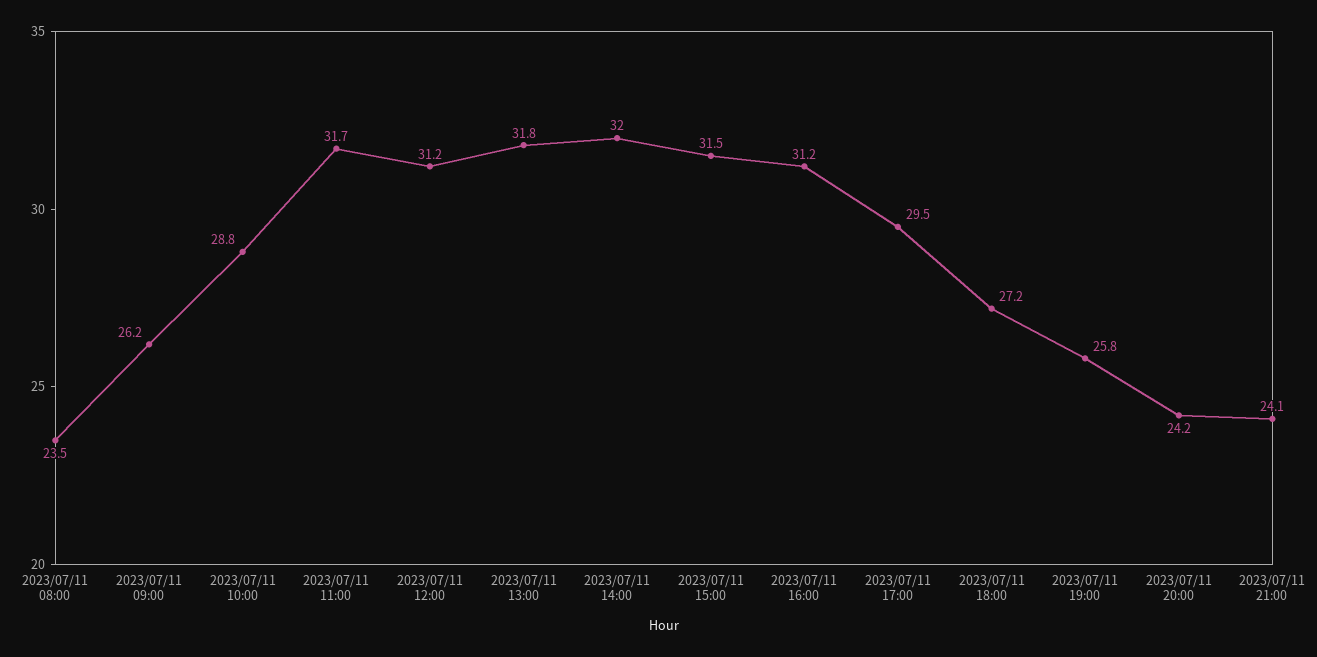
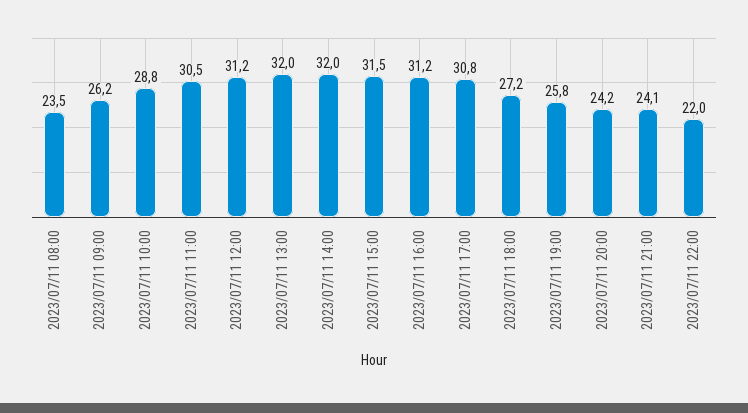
2023/07/11 11:00: 31.7 -> 30.5
2023/07/11 13:00: 31.8 -> 32
2023/07/11 17:00: 29.5 -> 30.8
2023/07/11 22:00: none -> 22

